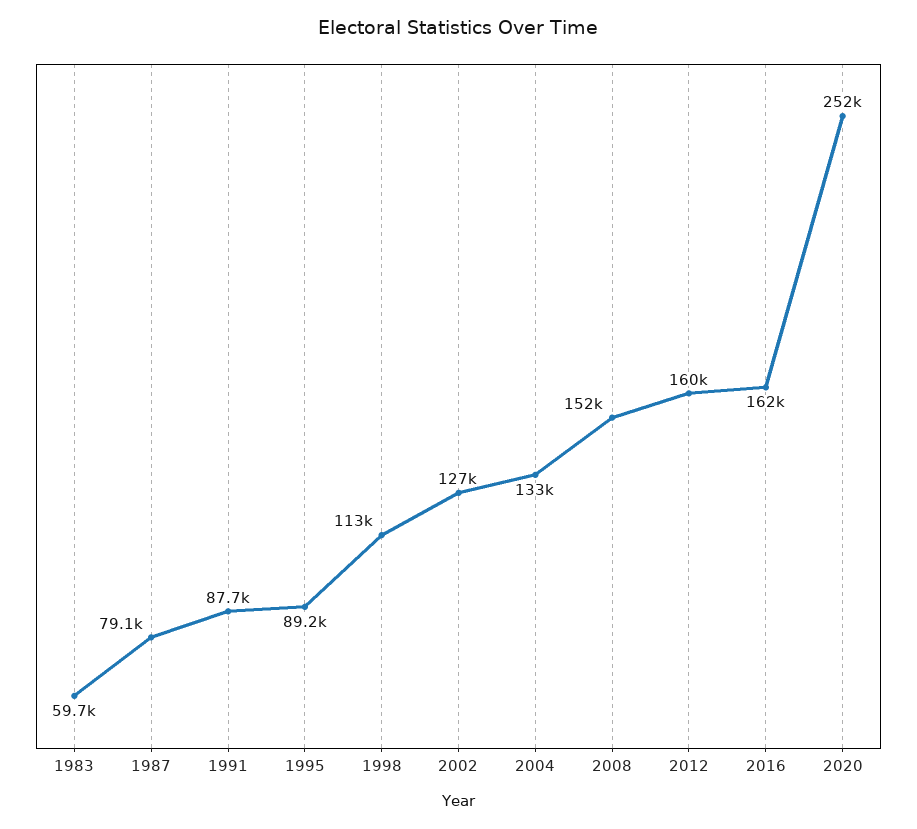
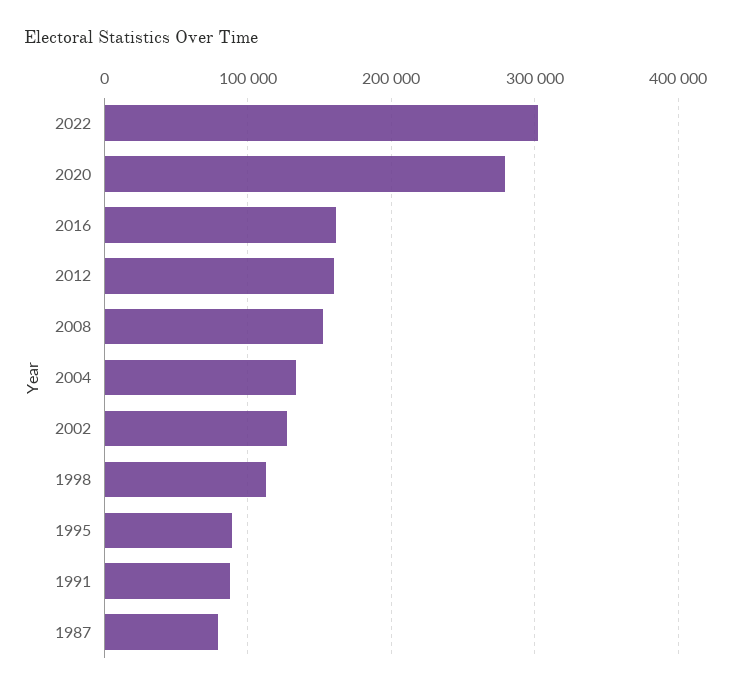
1983: 59700 -> none
2020: 252000 -> 280000
2022: none -> 300000

